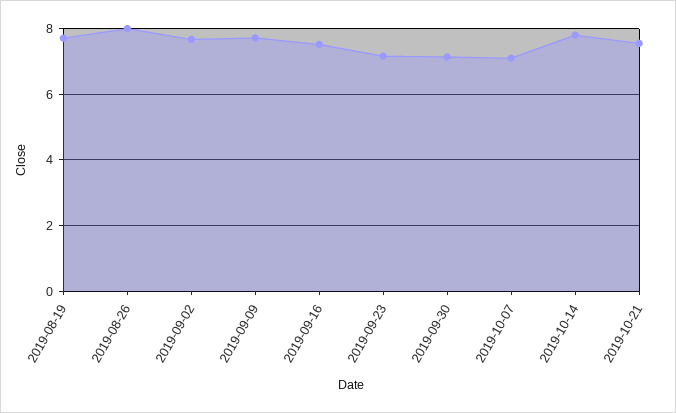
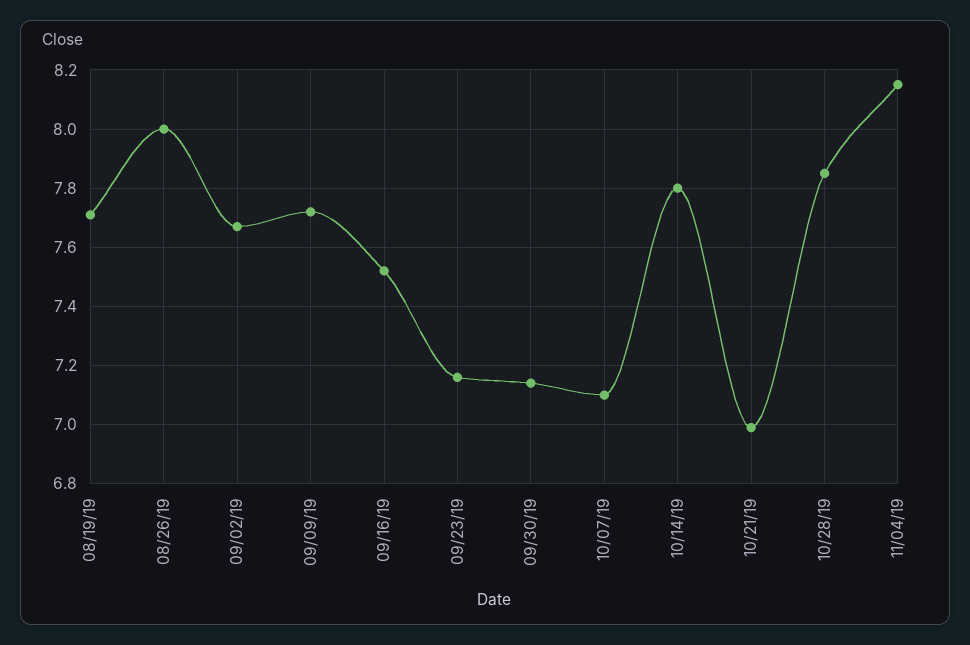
2019-10-21: 7.6 -> 7
10/28/19: none -> 7.85
11/04/19: none -> 8.15

